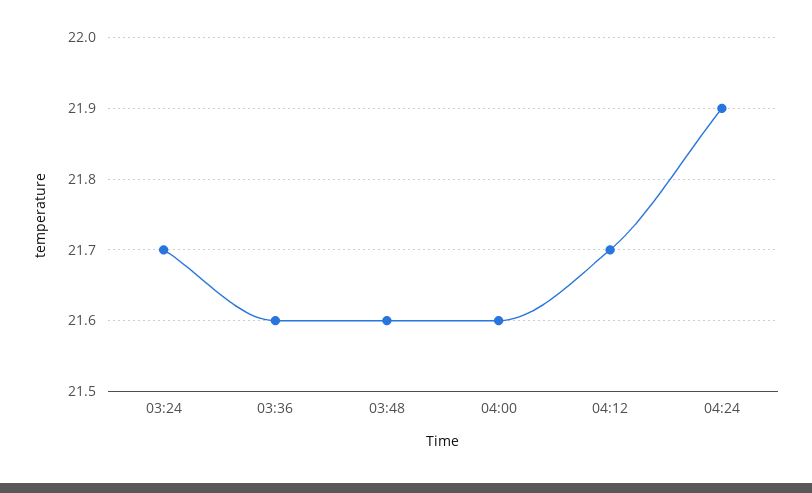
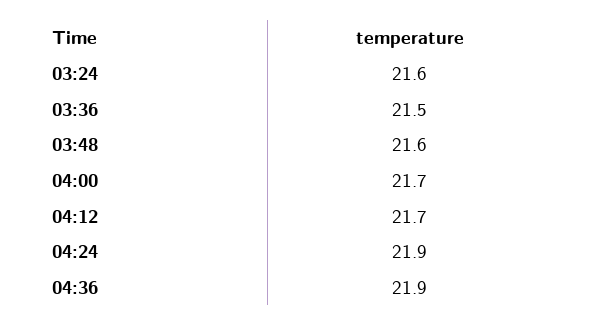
03:24: 21.7 -> 21.6
03:36: 21.6 -> 21.5
04:00: 21.6 -> 21.7
04:36: none -> 21.9

